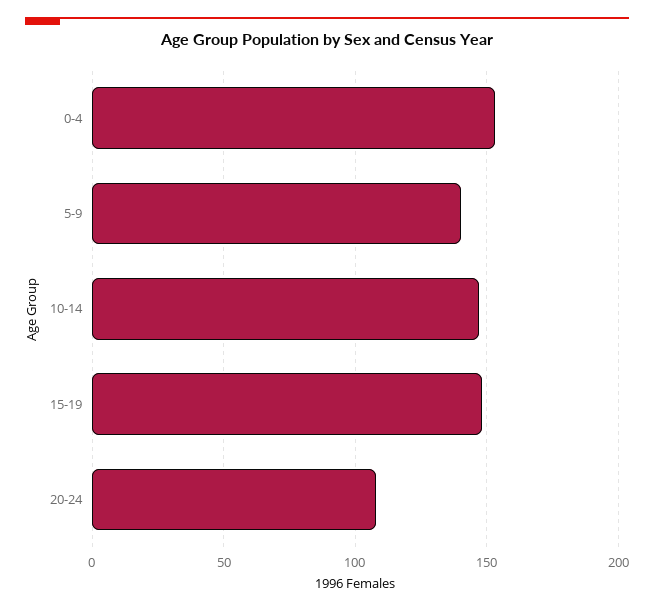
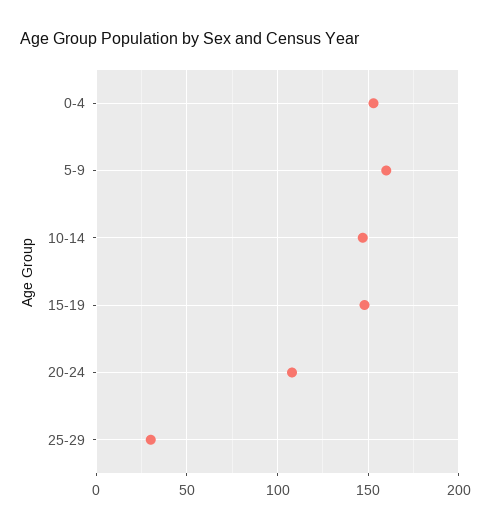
5-9: 140 -> 160
25-29: none -> 30

